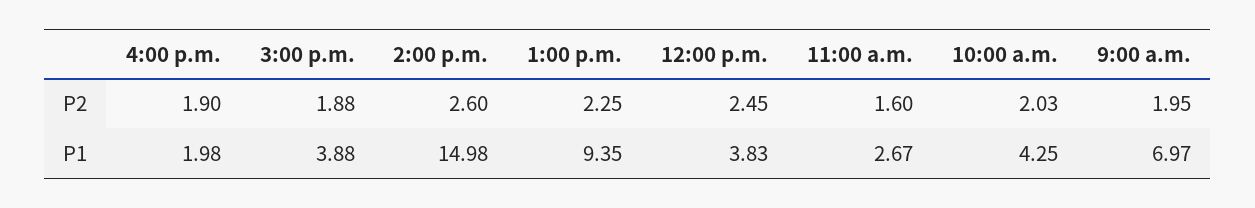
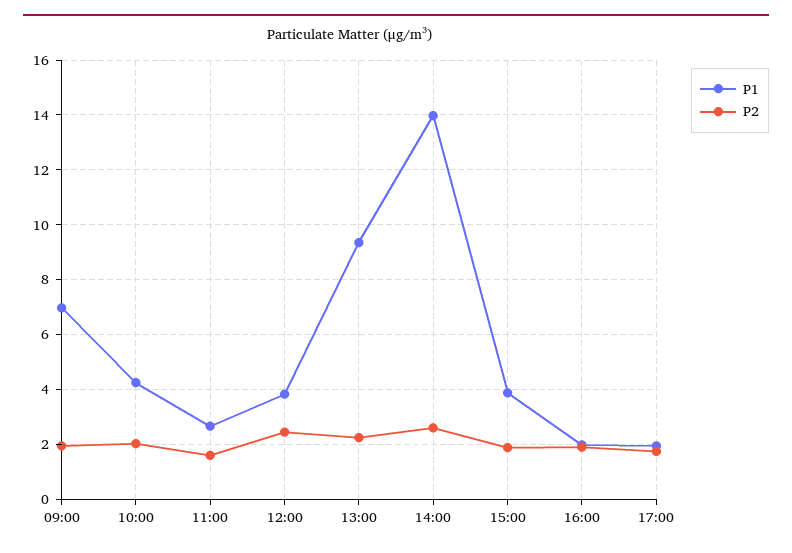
P1, 2:00 p.m.: 14.98 -> 14
P1, 17:00: none -> 2
P2, 17:00: none -> 1.75

